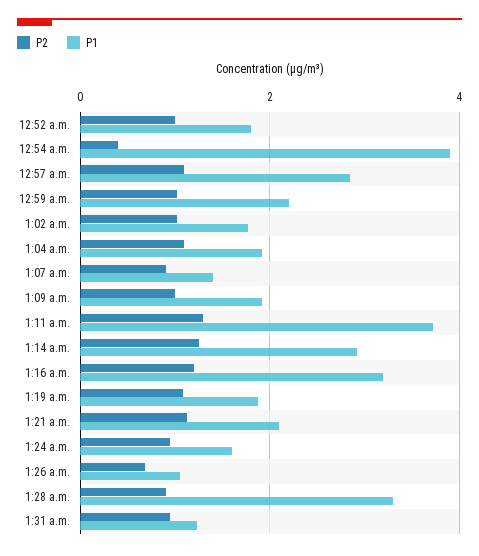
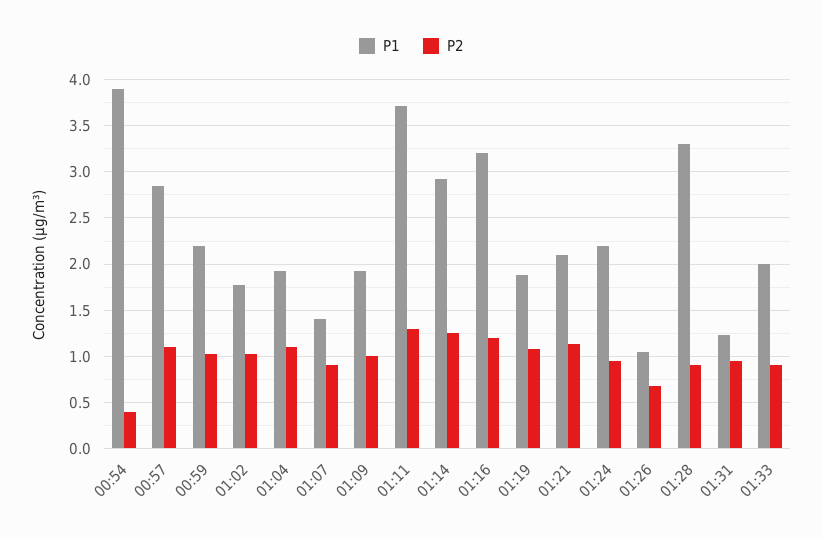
P2, 12:52 a.m.: 1 -> none
P1, 12:52 a.m.: 1.8 -> none
P1, 1:24 a.m.: 1.6 -> 2.2
P1, 01:33: none -> 2
P2, 01:33: none -> 0.9

